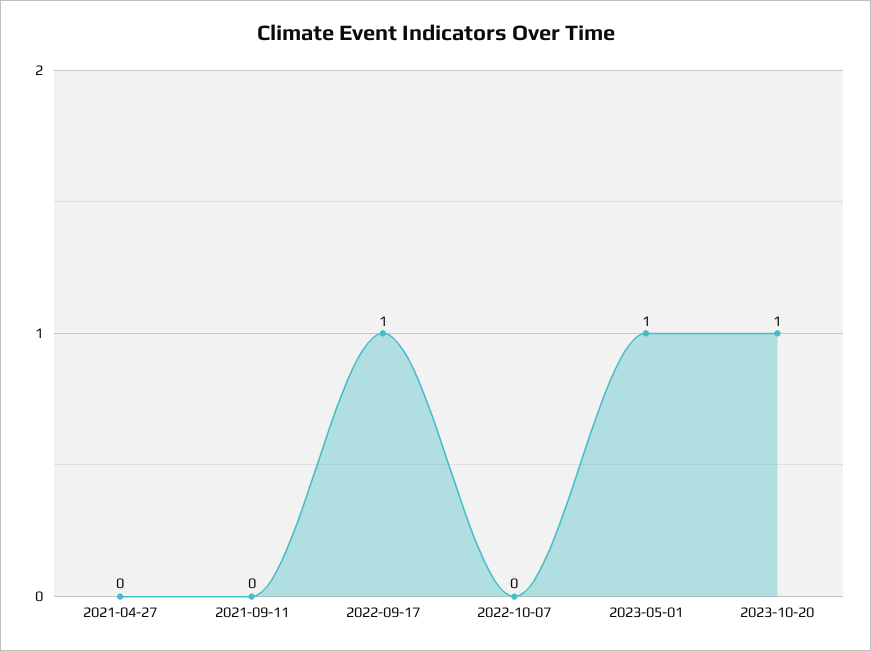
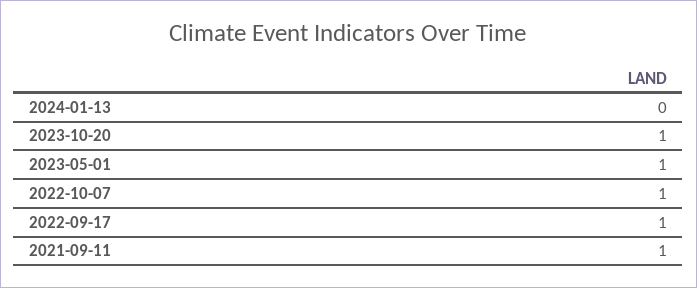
2021-04-27: 0 -> none
2021-09-11: 0 -> 1
2022-10-07: 0 -> 1
2024-01-13: none -> 0

